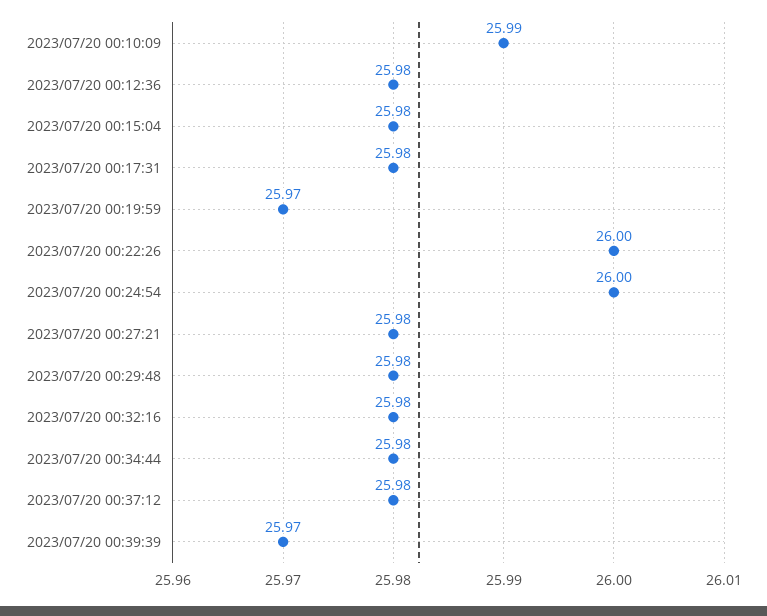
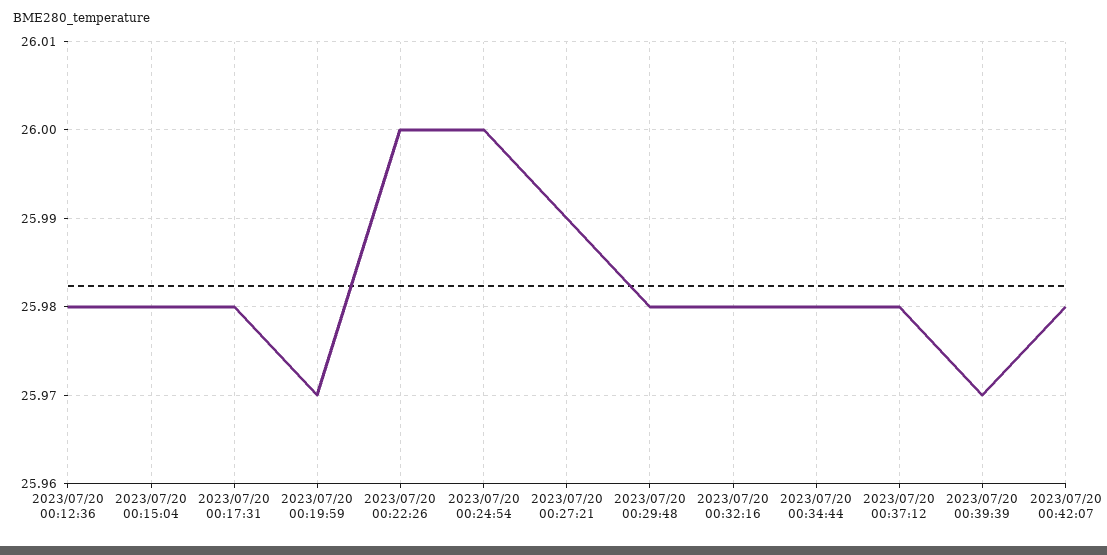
2023/07/20 00:10:09: 25.99 -> none
2023/07/20 00:27:21: 25.98 -> 25.99
2023/07/20 00:42:07: none -> 25.98

